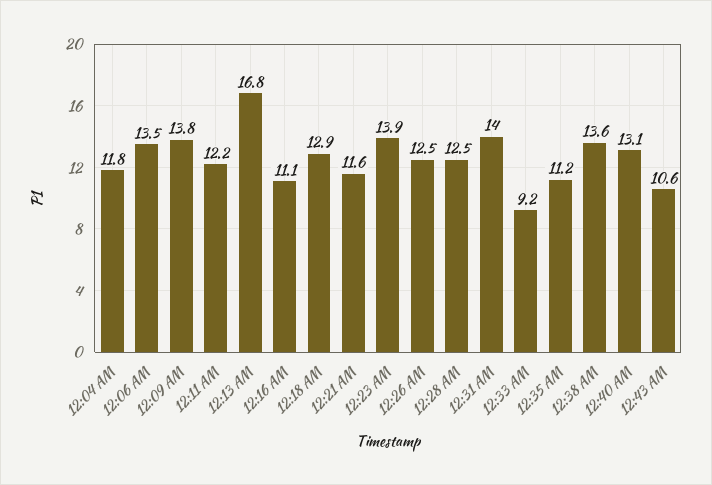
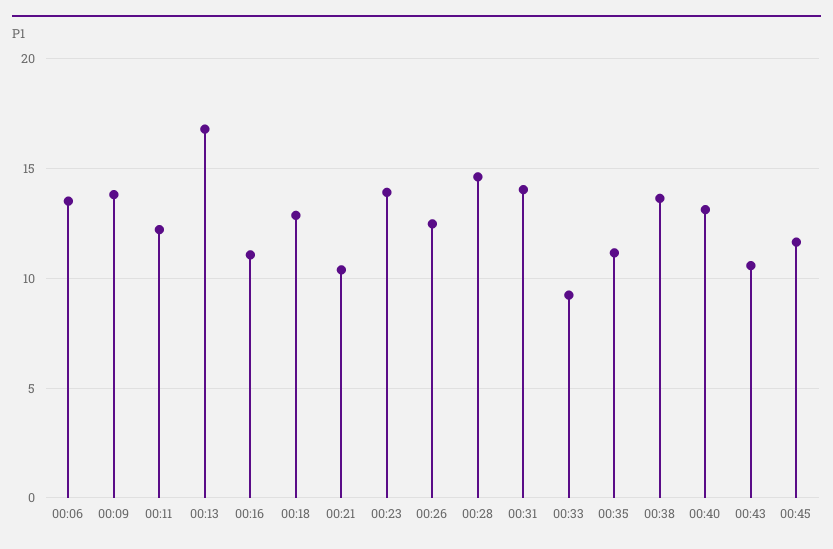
12:04 AM: 11.8 -> none
12:21 AM: 11.6 -> 10.5
12:28 AM: 12.5 -> 14.5
00:45: none -> 11.5

